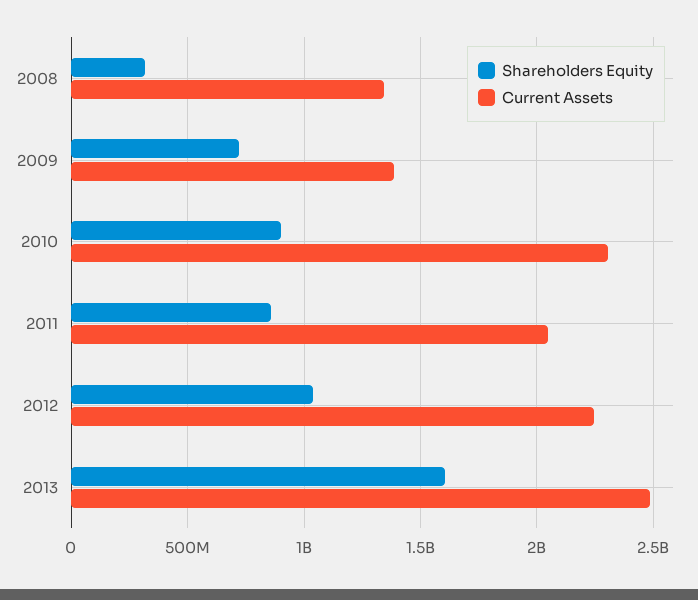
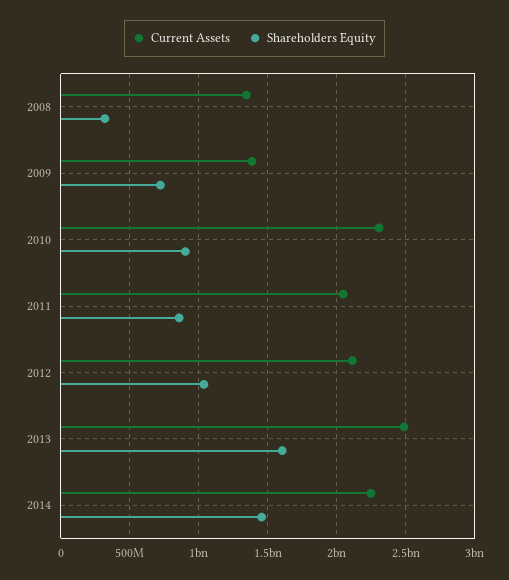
Current Assets, 2012: 2250000000 -> 2100000000
Current Assets, 2014: none -> 2250000000
Shareholders Equity, 2014: none -> 1450000000

